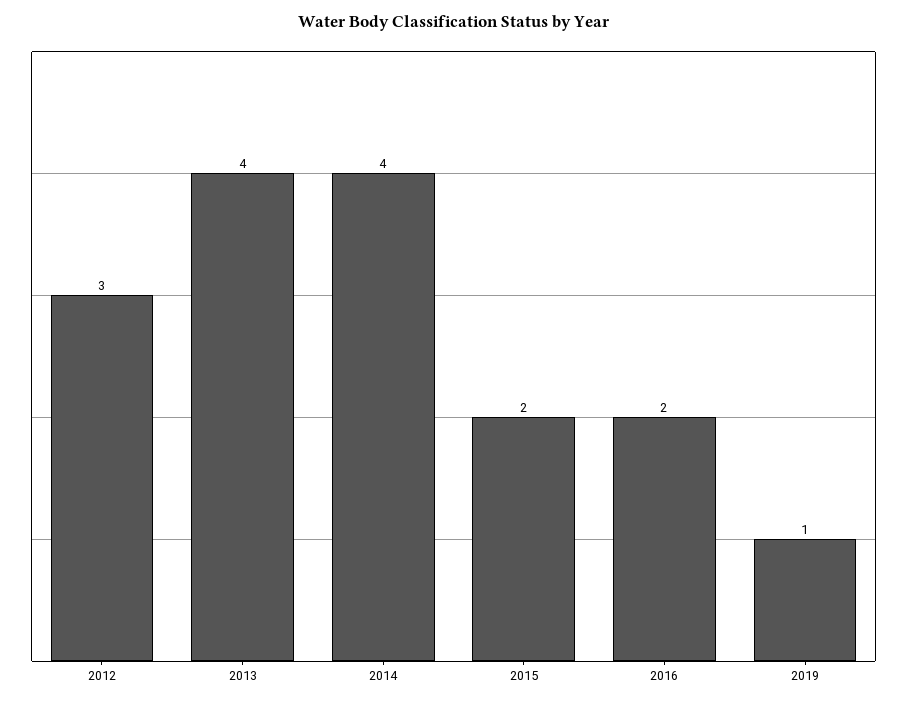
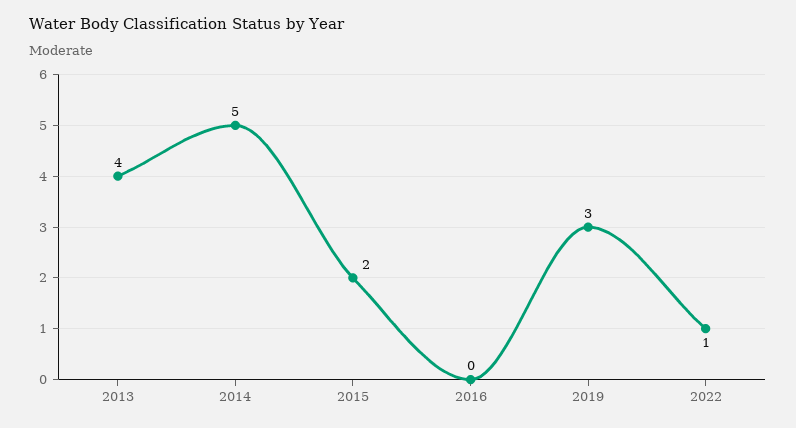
2012: 3 -> none
2014: 4 -> 5
2016: 2 -> 0
2019: 1 -> 3
2022: none -> 1

